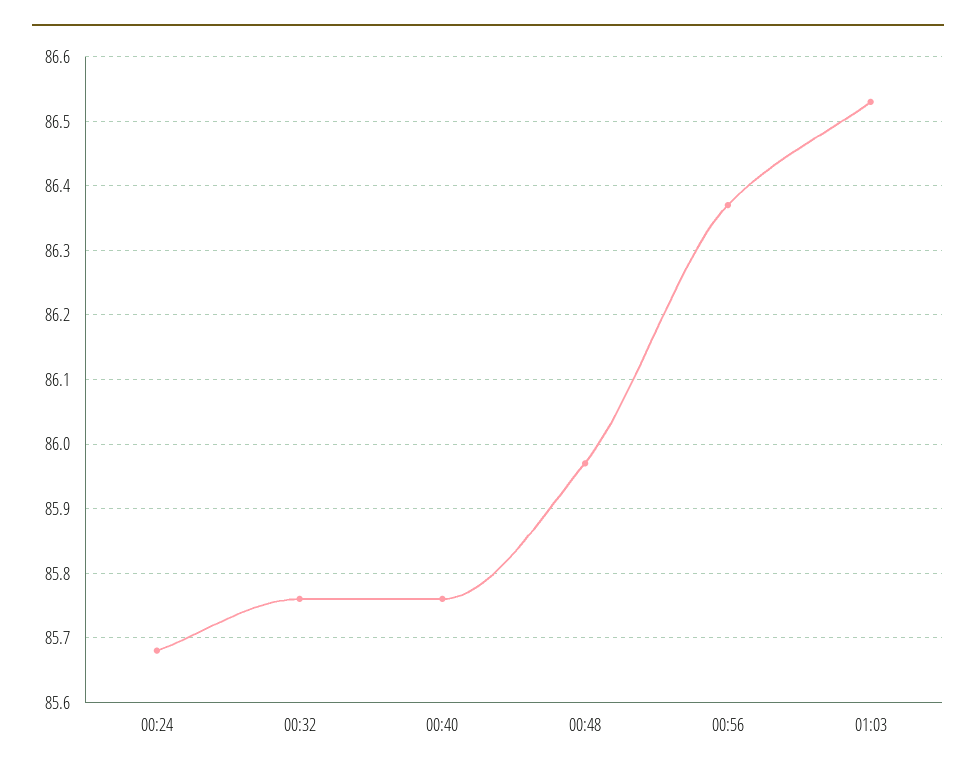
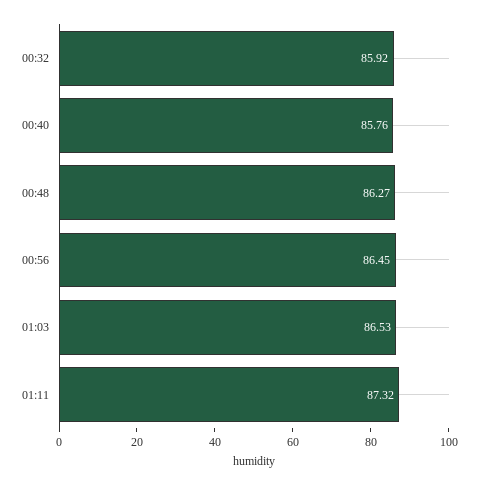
00:24: 85.68 -> none
00:32: 85.76 -> 85.92
00:48: 85.97 -> 86.27
00:56: 86.37 -> 86.45
01:11: none -> 87.32

